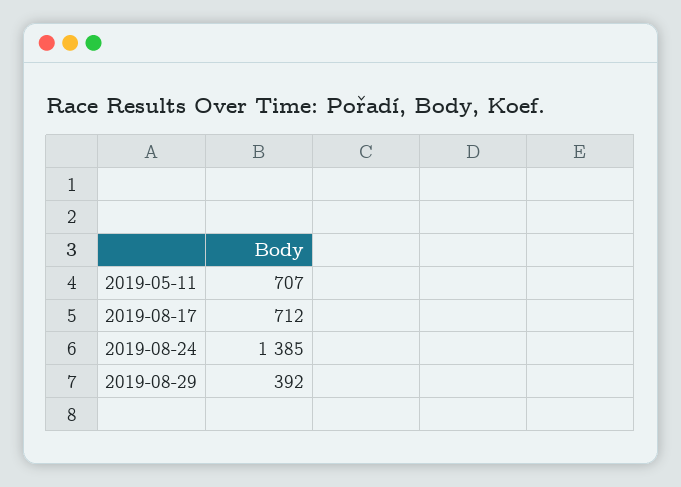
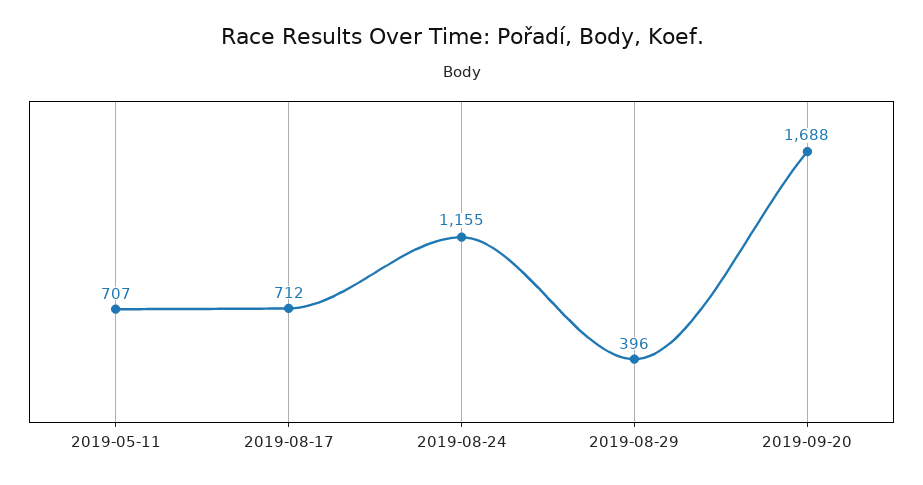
2019-08-24: 1385 -> 1155
2019-08-29: 392 -> 396
2019-09-20: none -> 1688

